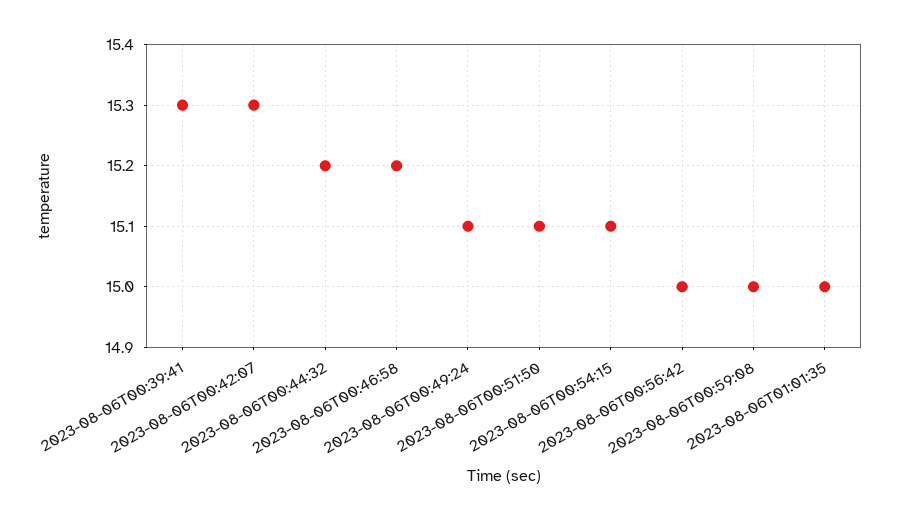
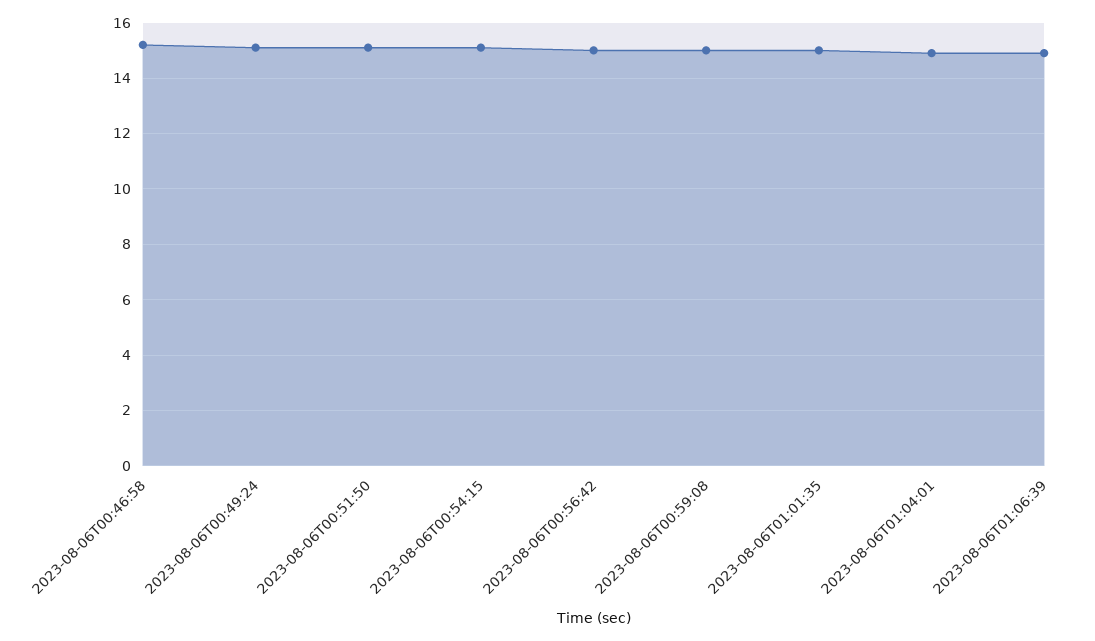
2023-08-06T00:39:41: 15.3 -> none
2023-08-06T00:42:07: 15.3 -> none
2023-08-06T00:44:32: 15.2 -> none
2023-08-06T01:04:01: none -> 15
2023-08-06T01:06:39: none -> 15

